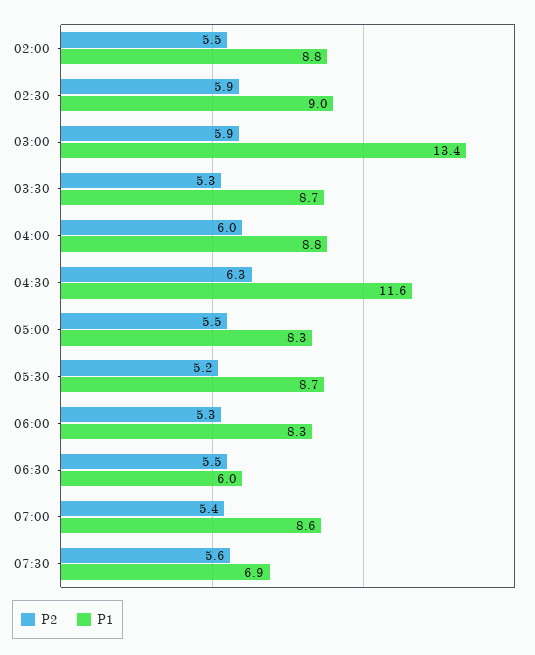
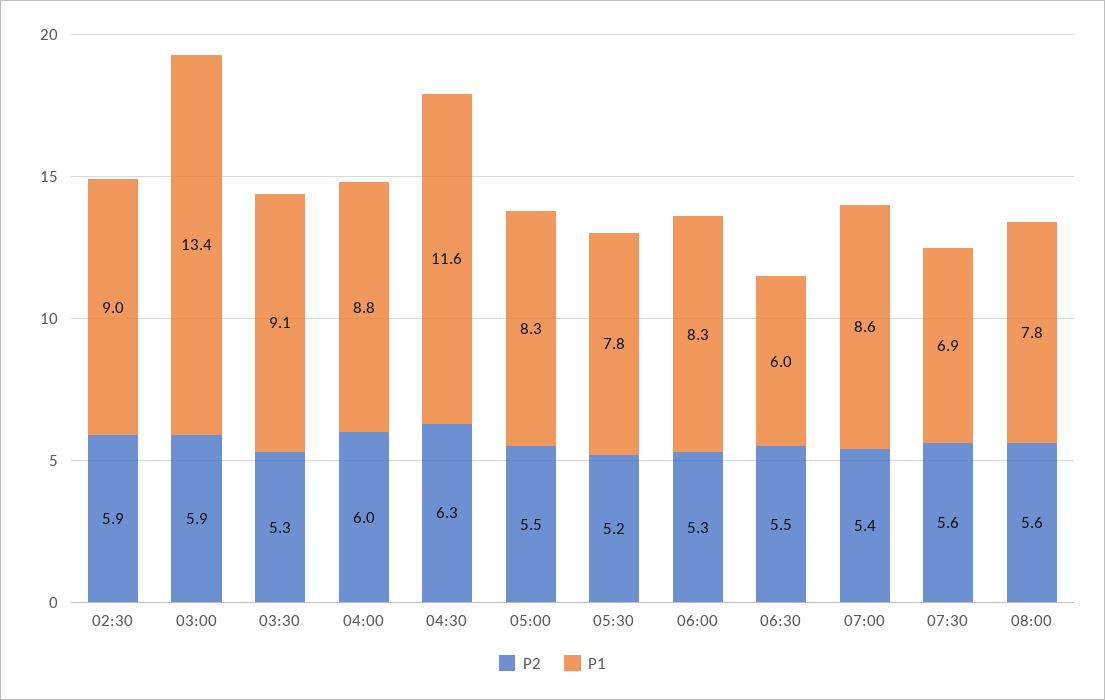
P2, 02:00: 5.5 -> none
P1, 02:00: 8.8 -> none
P1, 03:30: 8.7 -> 9.1
P1, 05:30: 8.7 -> 7.8
P2, 08:00: none -> 5.6
P1, 08:00: none -> 7.8

